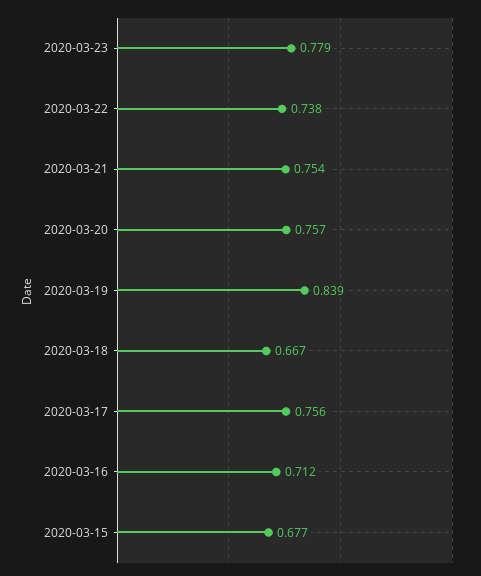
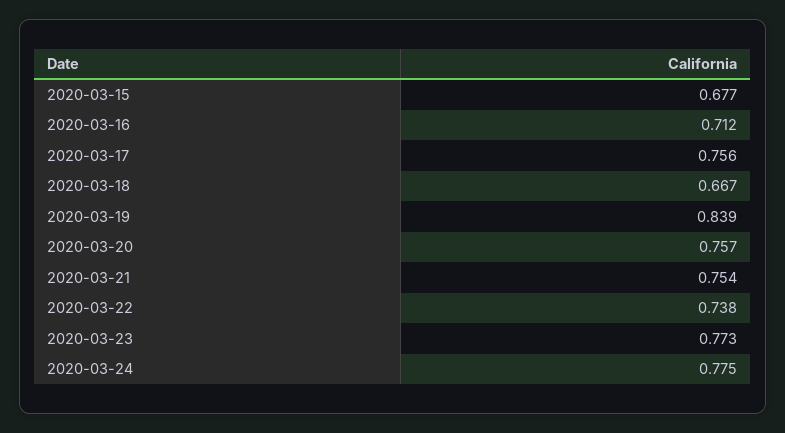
2020-03-23: 0.779 -> 0.773
2020-03-24: none -> 0.775

